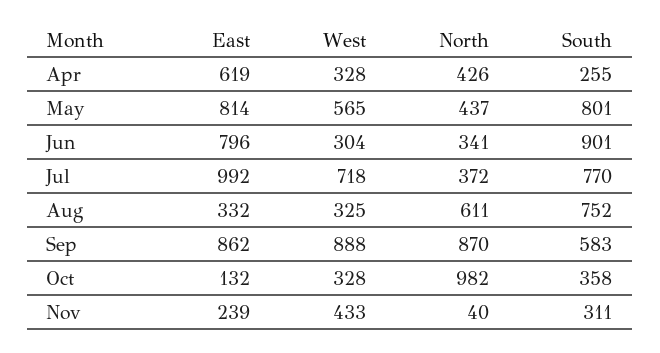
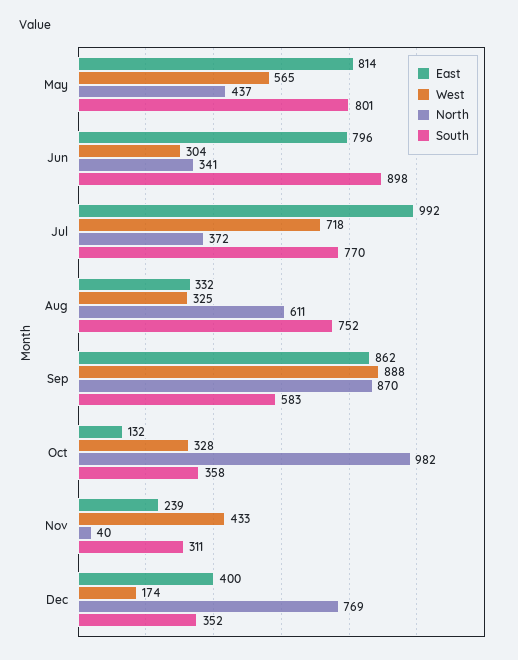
East, Apr: 619 -> none
West, Apr: 328 -> none
North, Apr: 426 -> none
South, Apr: 255 -> none
South, Jun: 901 -> 898
East, Dec: none -> 400
West, Dec: none -> 174
North, Dec: none -> 769
South, Dec: none -> 352

